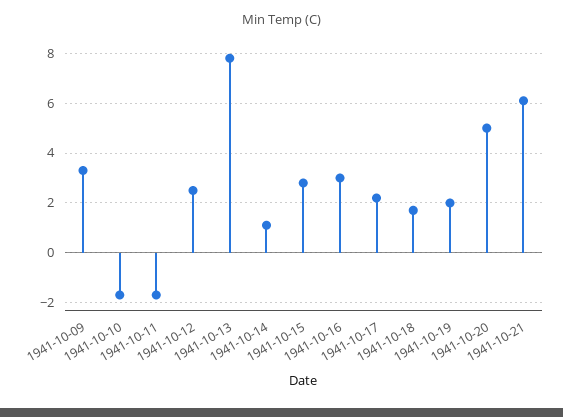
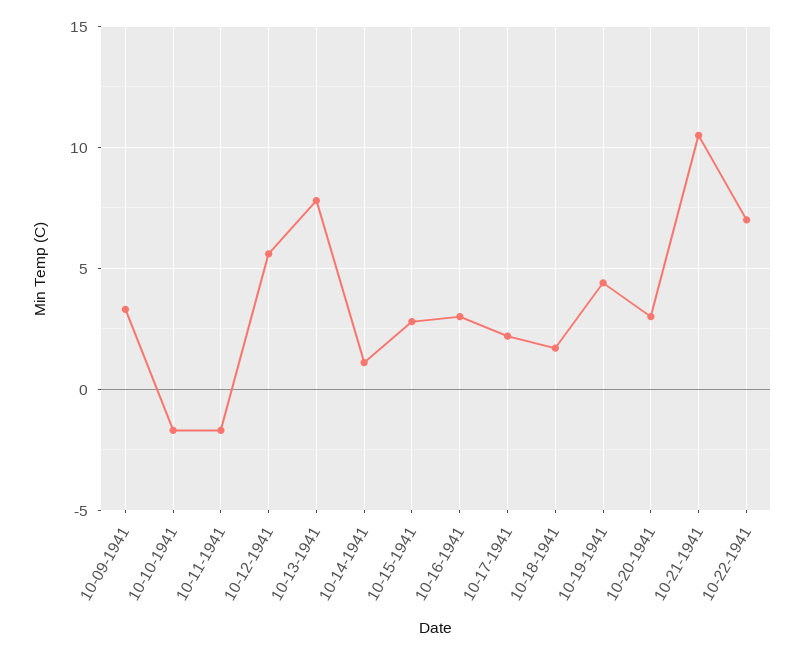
1941-10-12: 2.5 -> 5.5
1941-10-19: 2 -> 4.5
1941-10-20: 5 -> 3
1941-10-21: 6 -> 10.5
10-22-1941: none -> 7

